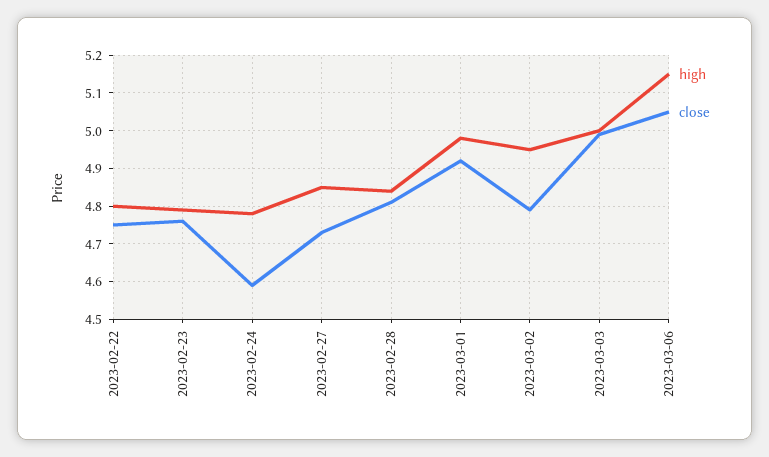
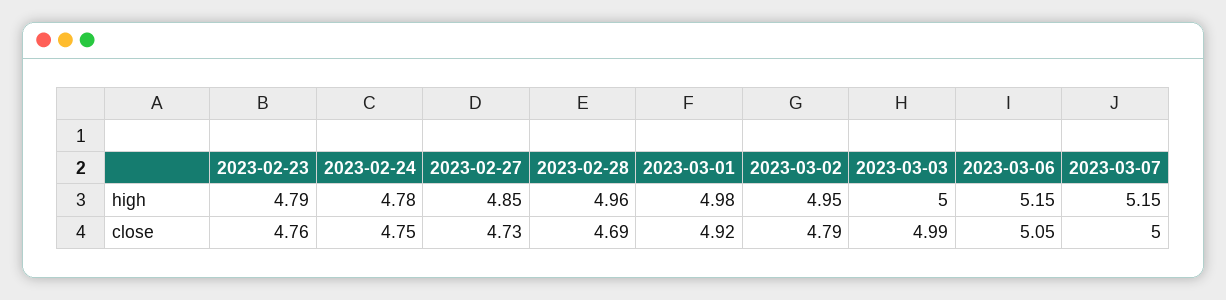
high, 2023-02-22: 4.8 -> none
close, 2023-02-22: 4.75 -> none
close, 2023-02-24: 4.6 -> 4.75
high, 2023-02-28: 4.85 -> 4.96
close, 2023-02-28: 4.8 -> 4.69
high, 2023-03-07: none -> 5.15
close, 2023-03-07: none -> 5

